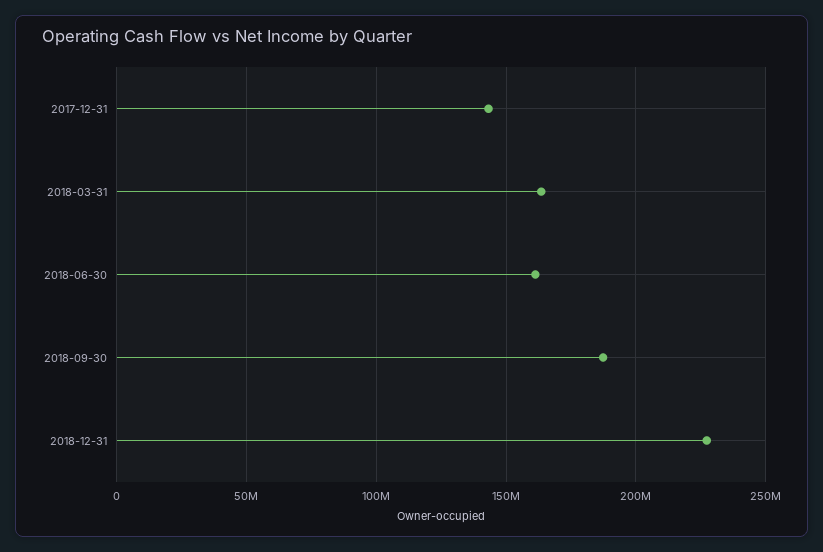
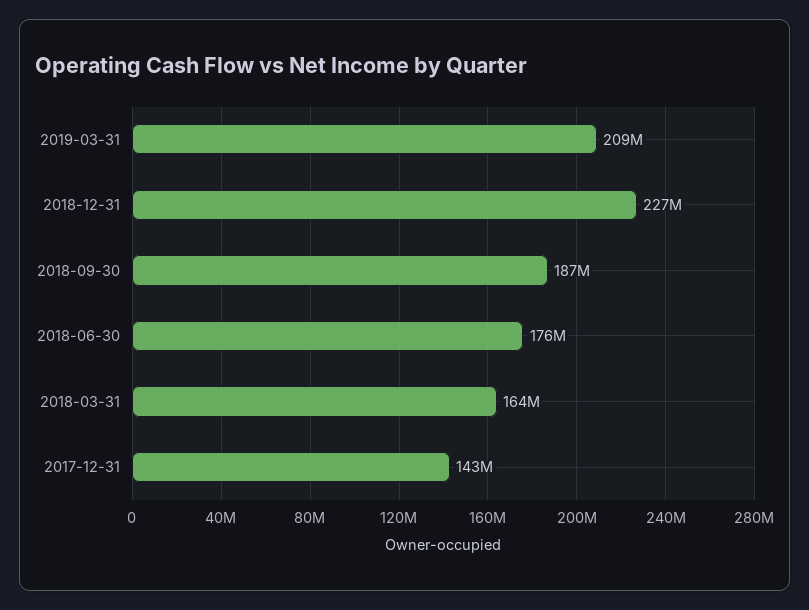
2018-06-30: 160000000 -> 176000000
2019-03-31: none -> 209000000

